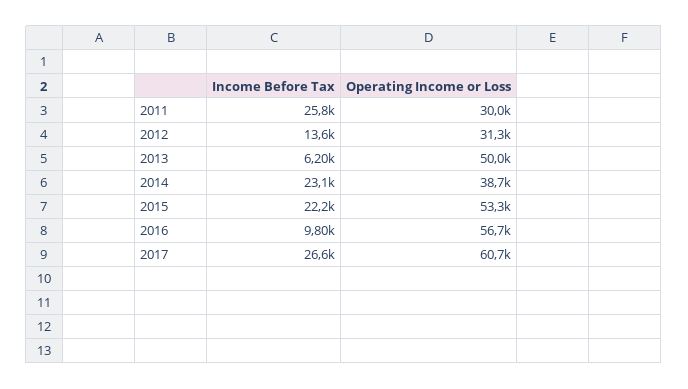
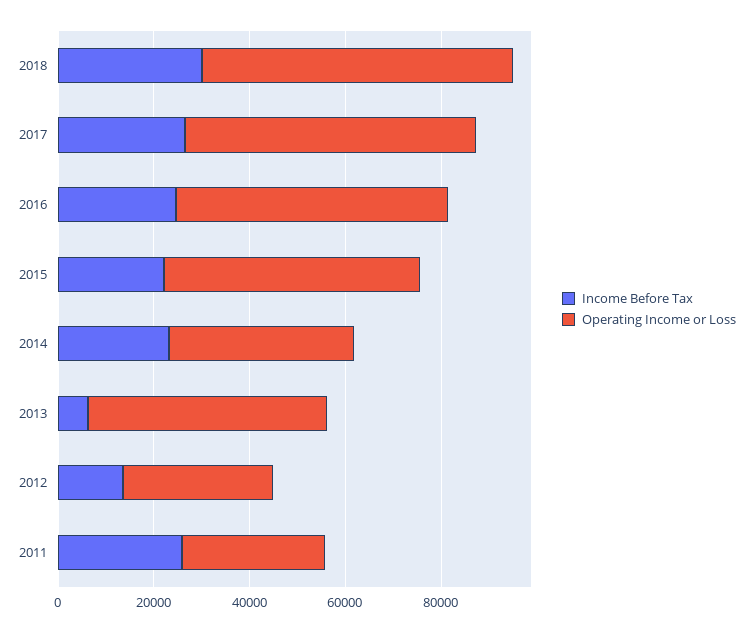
Income Before Tax, 2016: 9800 -> 25000
Income Before Tax, 2018: none -> 30000
Operating Income or Loss, 2018: none -> 65000

